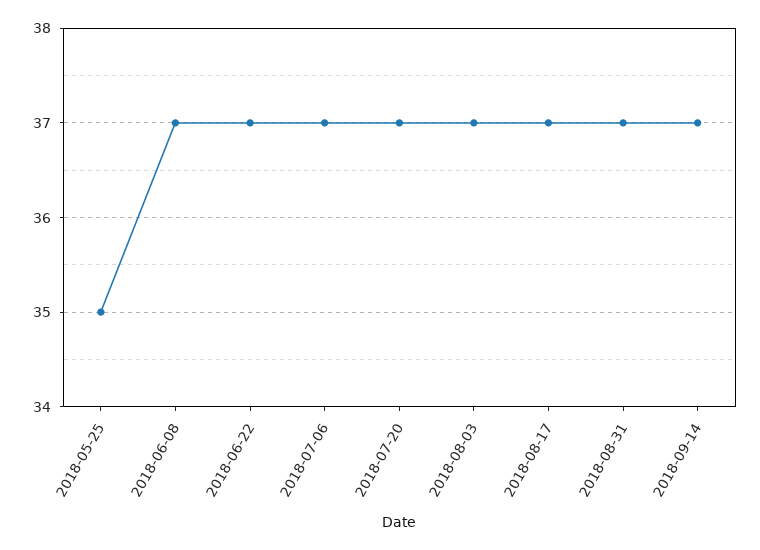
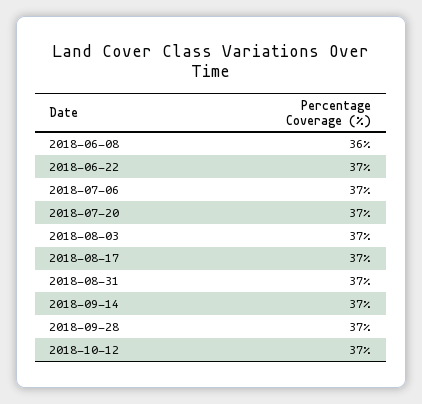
2018-05-25: 35 -> none
2018-06-08: 37 -> 36
2018-09-28: none -> 37
2018-10-12: none -> 37

